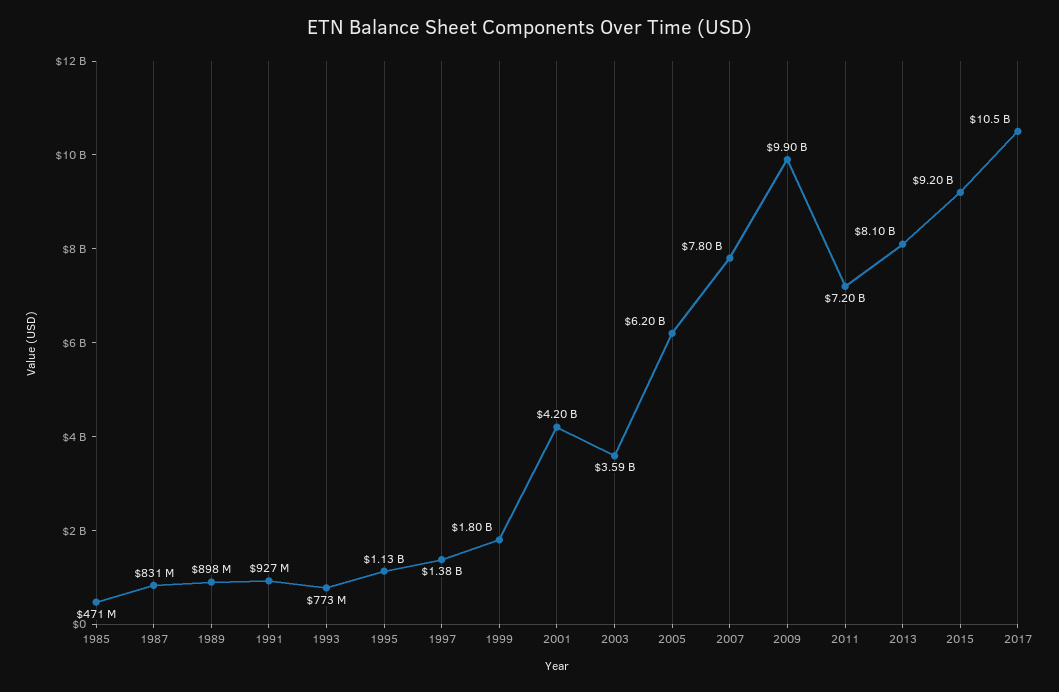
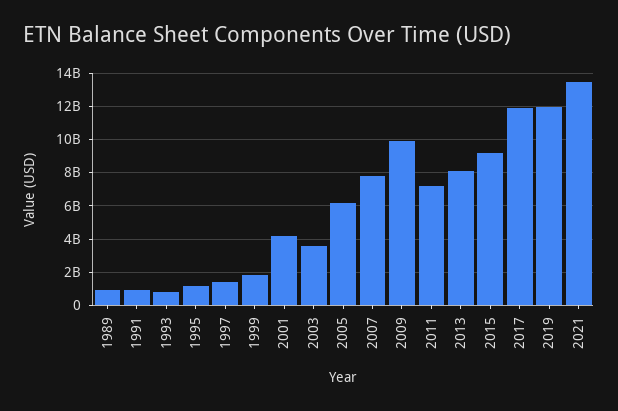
1985: 471000000 -> none
1987: 831000000 -> none
2017: 10500000000 -> 12000000000
2019: none -> 12000000000
2021: none -> 13500000000

